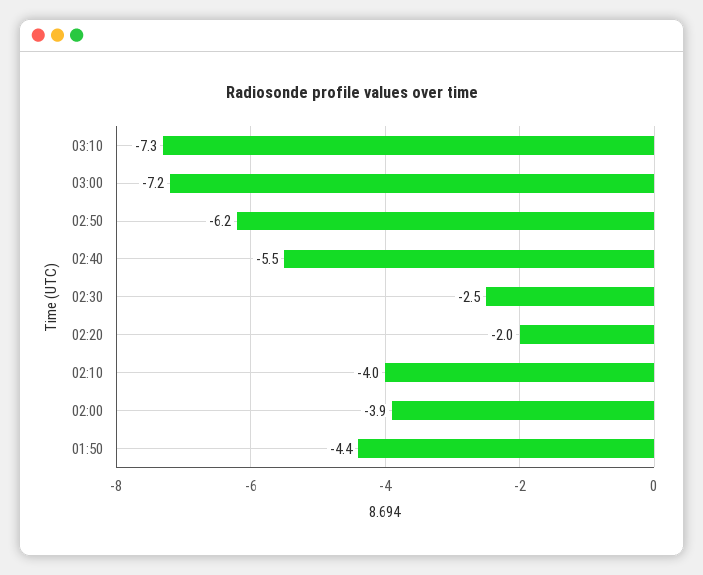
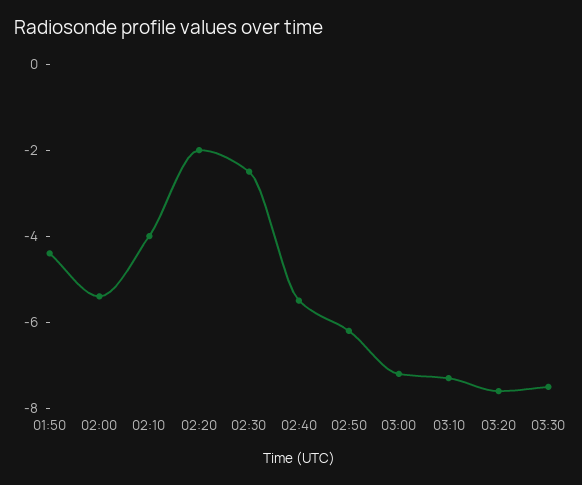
02:00: -3.9 -> -5.5
03:20: none -> -7.5
03:30: none -> -7.5

